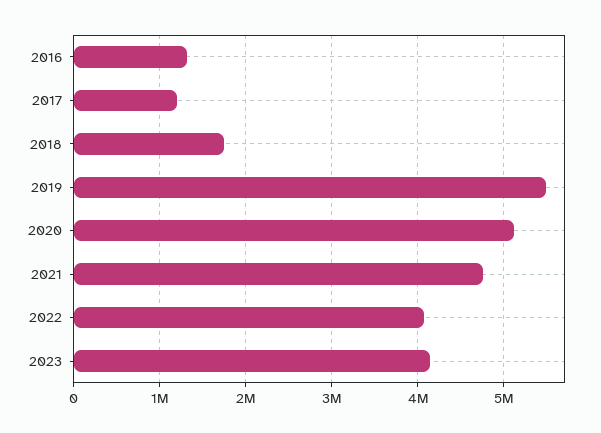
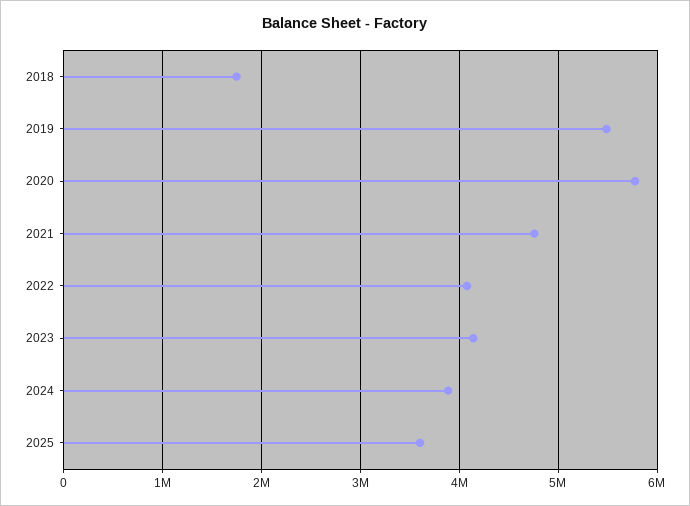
2016: 1300000 -> none
2017: 1200000 -> none
2020: 5100000 -> 5800000
2024: none -> 3900000
2025: none -> 3600000

